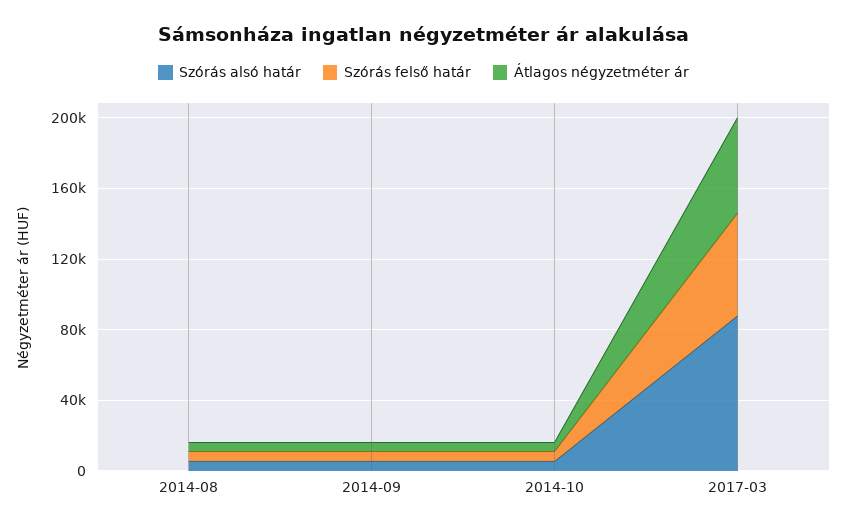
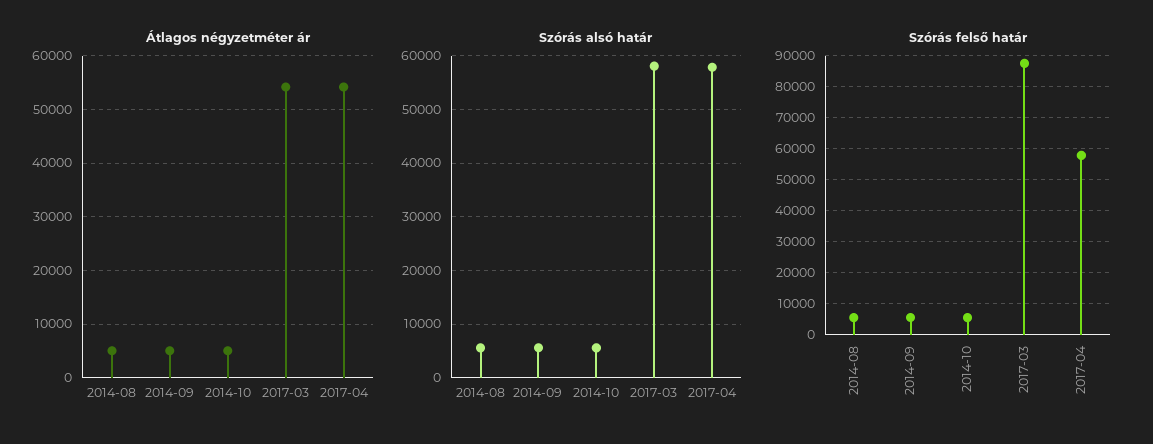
Szórás alsó határ, 2017-03: 90000 -> 58000
Szórás felső határ, 2017-03: 60000 -> 88000
Átlagos négyzetméter ár, 2017-04: none -> 54000
Szórás alsó határ, 2017-04: none -> 58000
Szórás felső határ, 2017-04: none -> 58000

